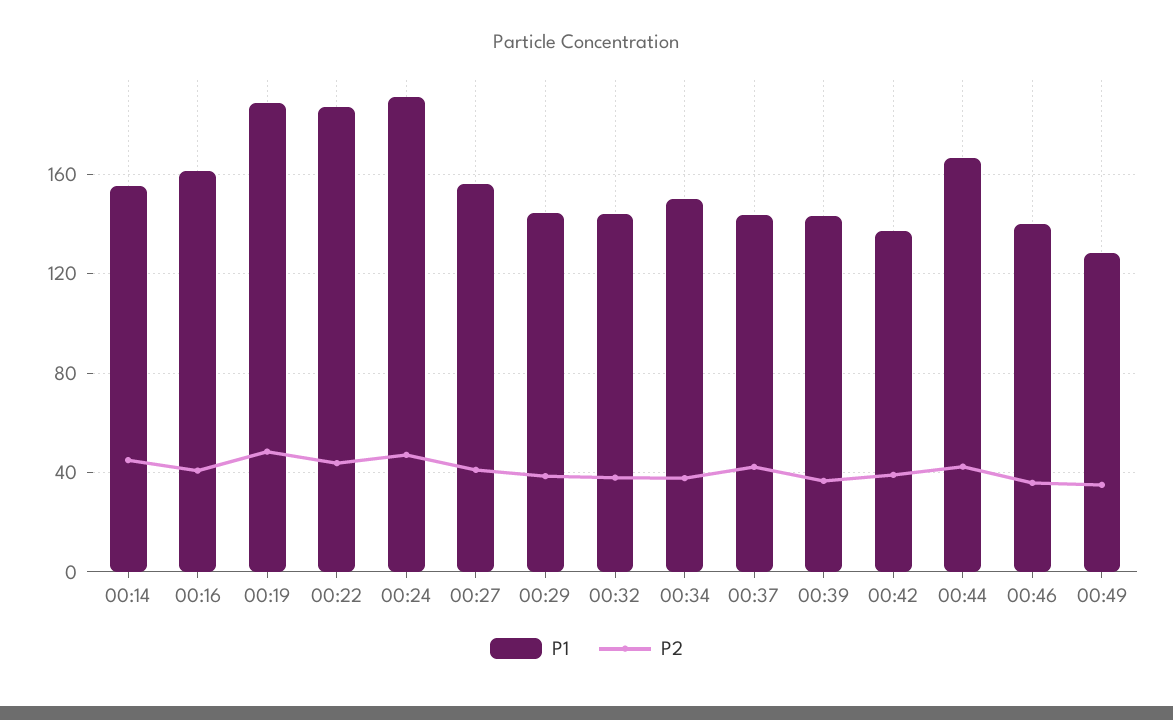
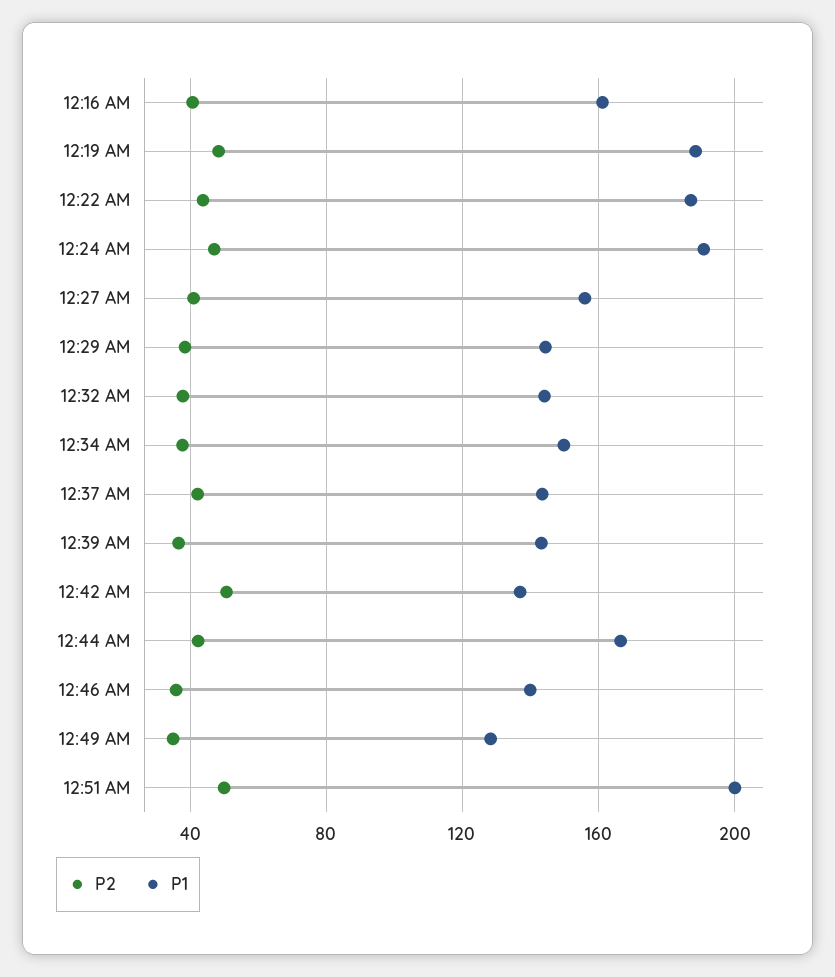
P1, 00:14: 155 -> none
P2, 00:14: 45 -> none
P2, 00:42: 40 -> 50
P2, 12:51 AM: none -> 50
P1, 12:51 AM: none -> 200

